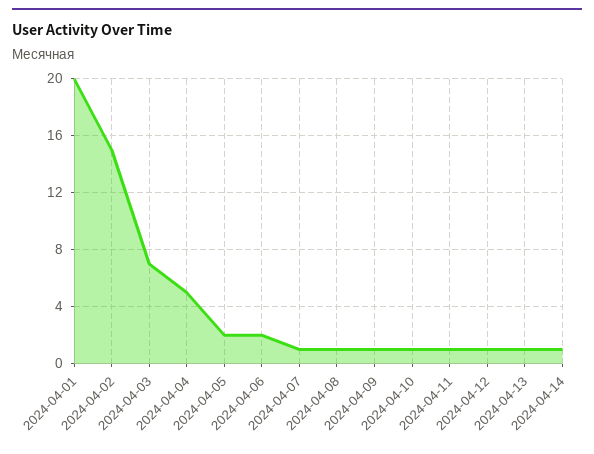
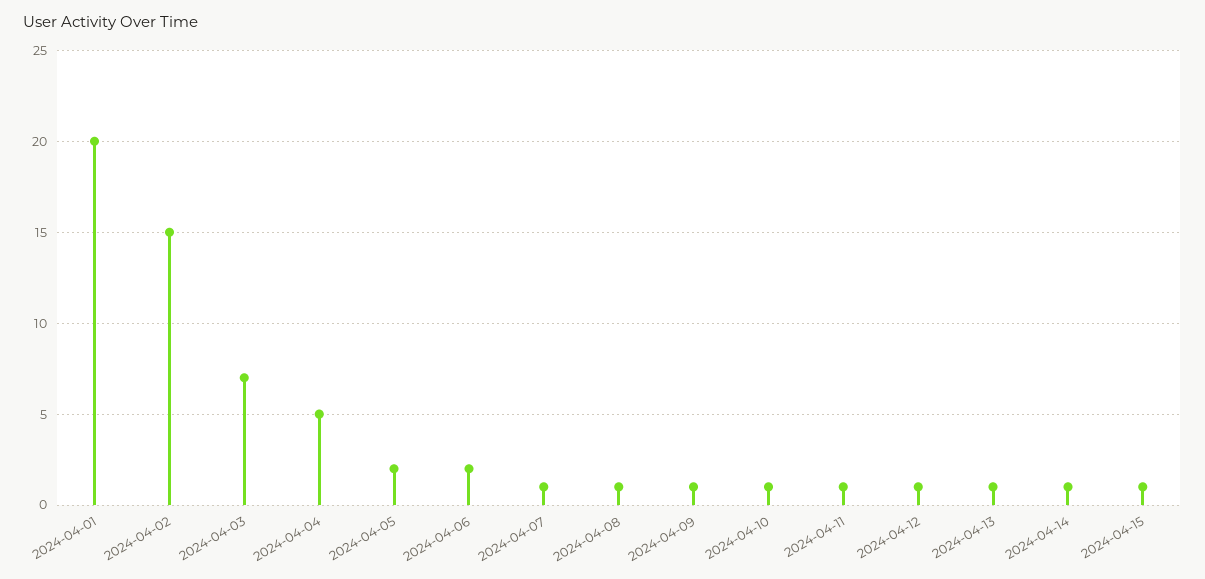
2024-04-15: none -> 1

